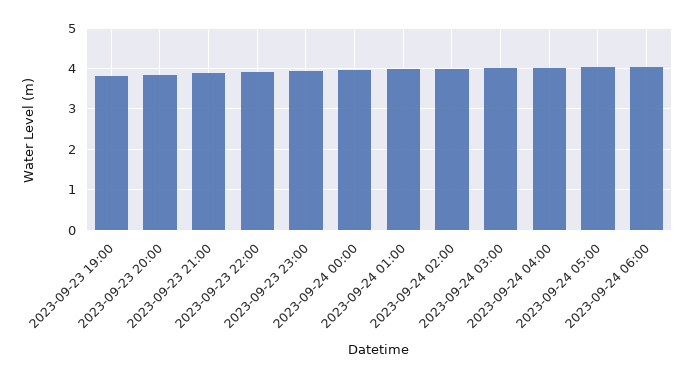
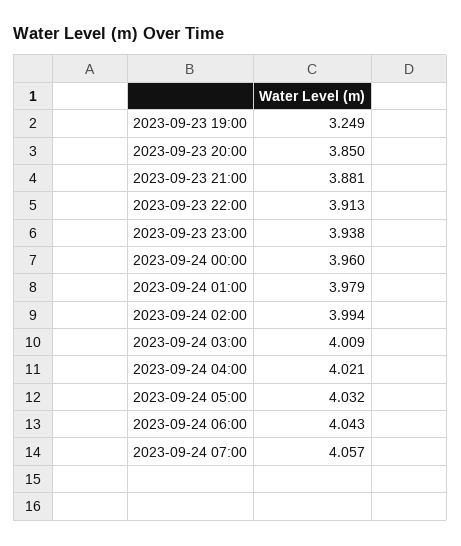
2023-09-23 19:00: 3.8 -> 3.249
2023-09-24 07:00: none -> 4.057

